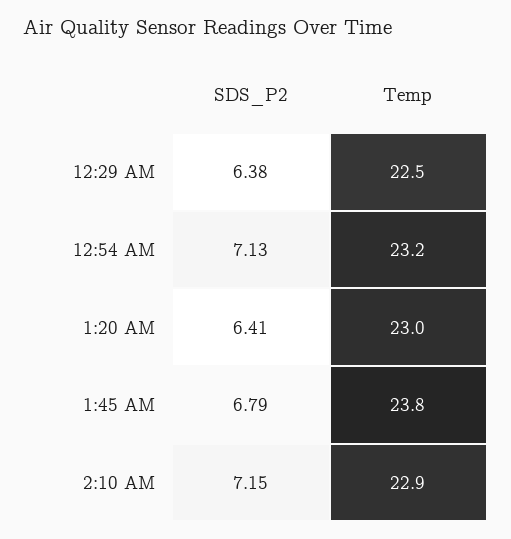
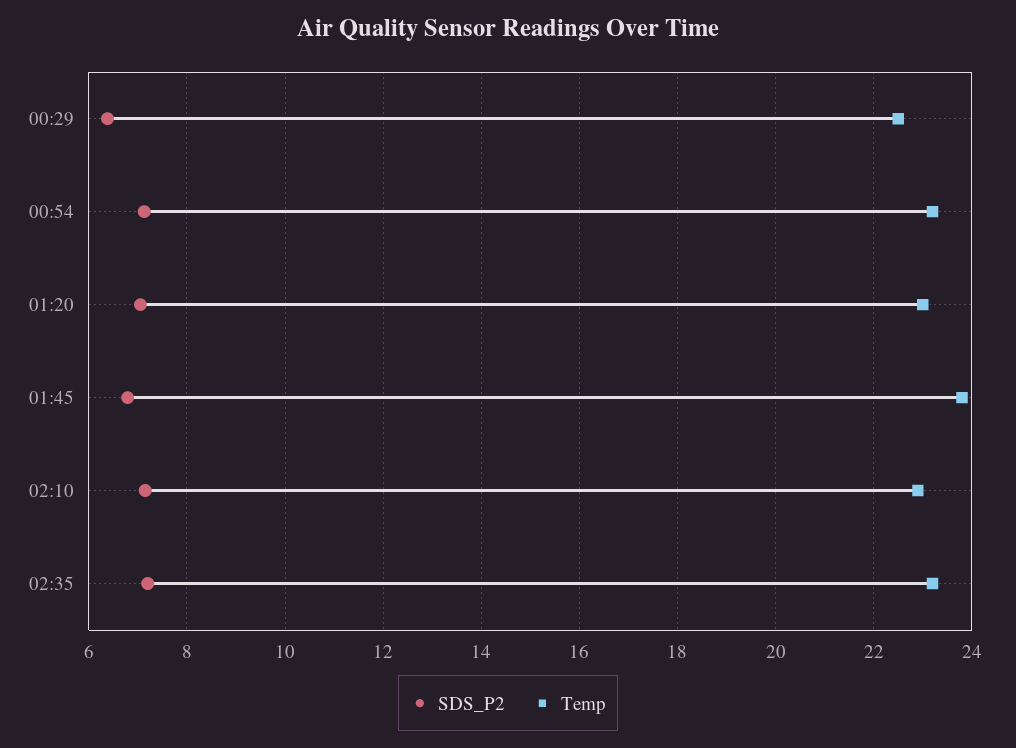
SDS_P2, 1:20 AM: 6.41 -> 7
SDS_P2, 02:35: none -> 7.2
Temp, 02:35: none -> 23.2

